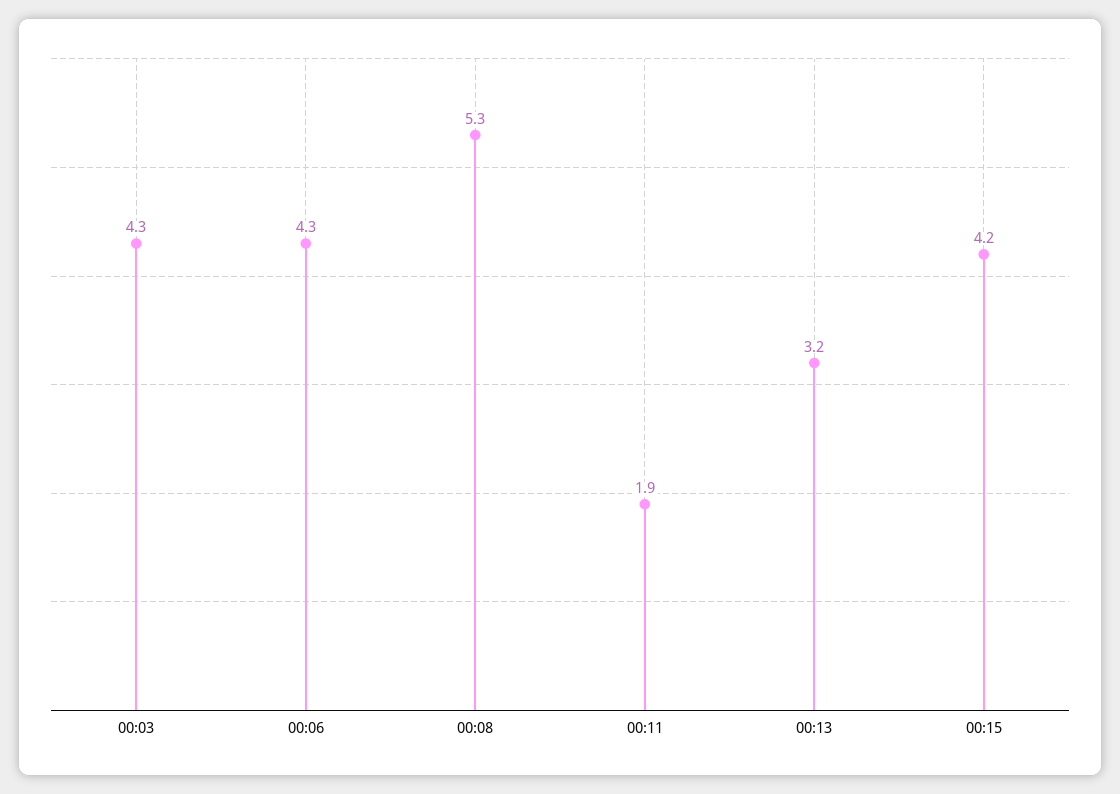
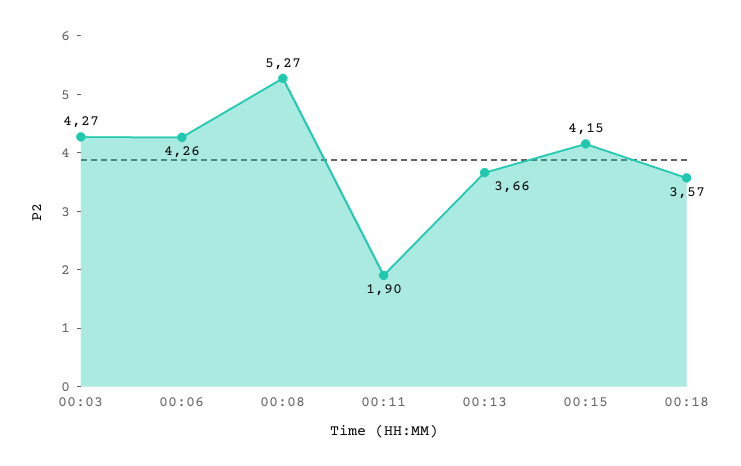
00:13: 3.2 -> 3.66
00:18: none -> 3.57

